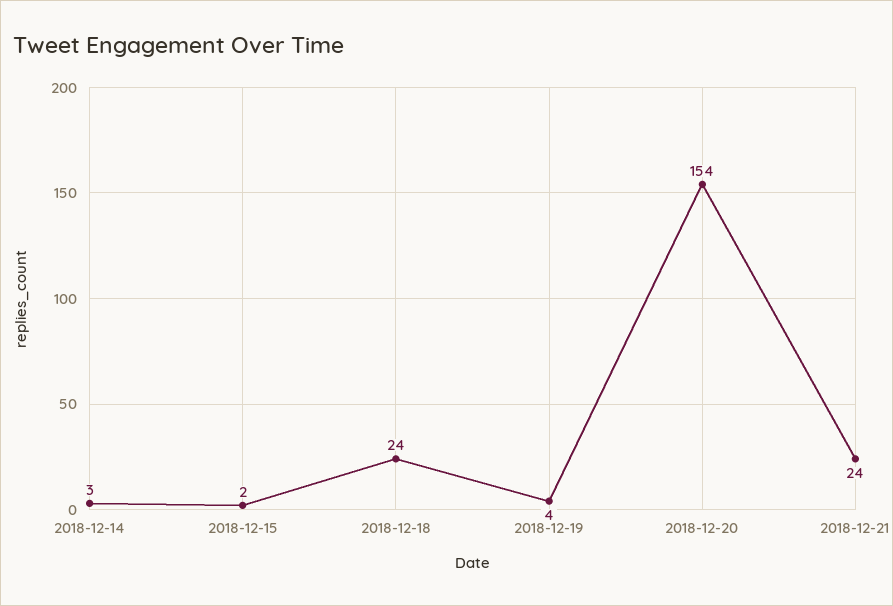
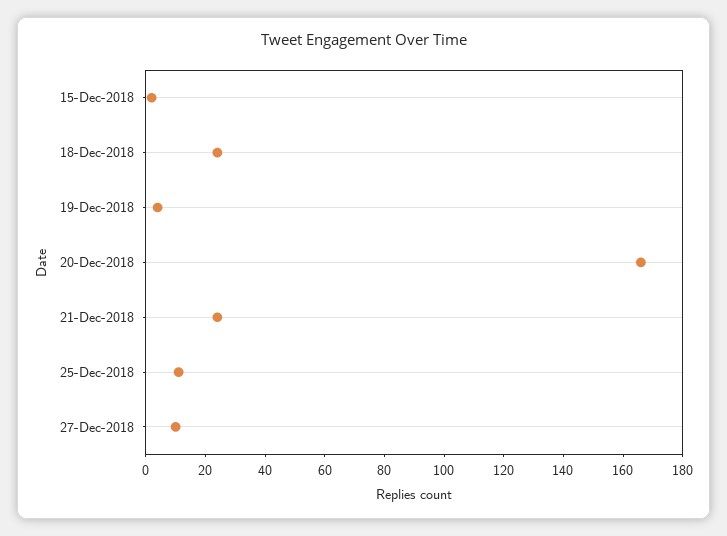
2018-12-14: 3 -> none
2018-12-20: 154 -> 165
25-Dec-2018: none -> 10
27-Dec-2018: none -> 10

